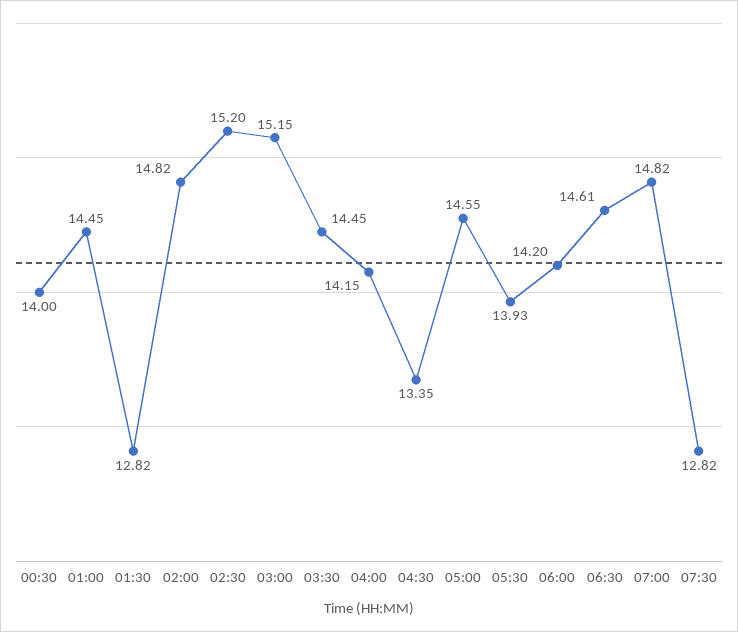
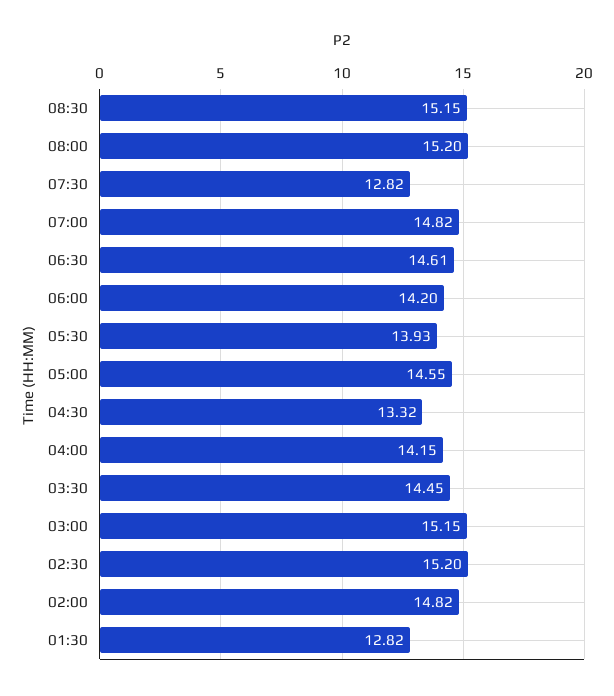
00:30: 14 -> none
01:00: 14.45 -> none
04:30: 13.35 -> 13.32
08:30: none -> 15.15
08:00: none -> 15.2

